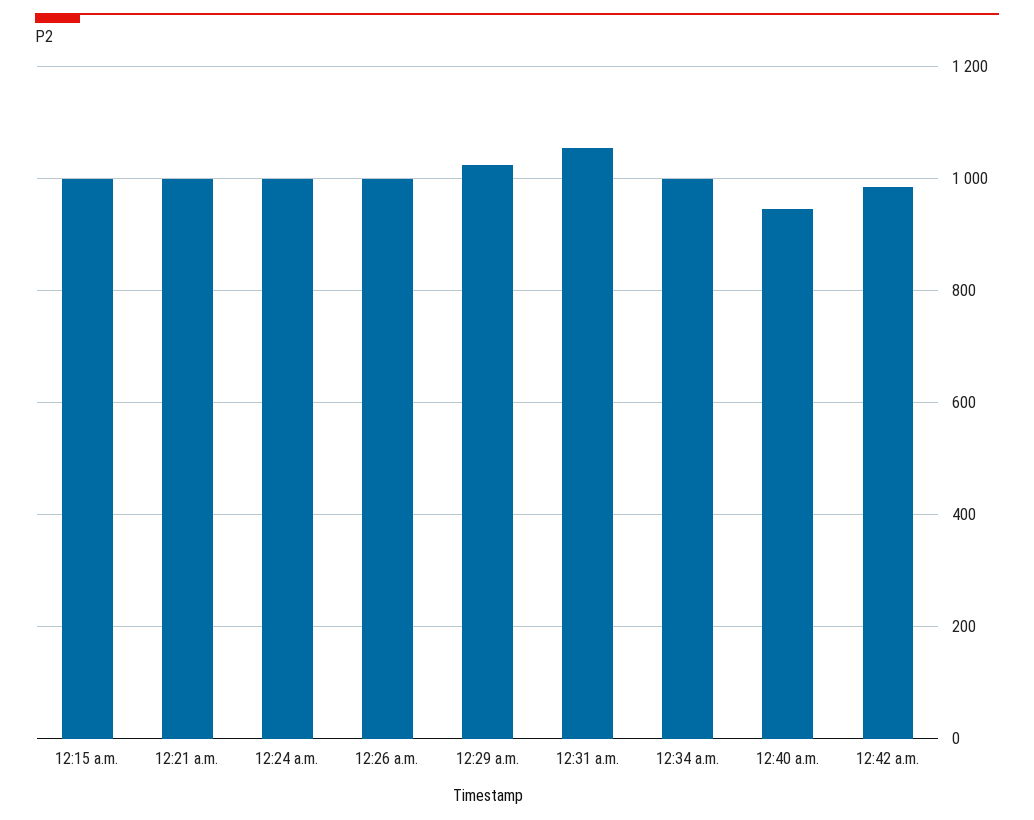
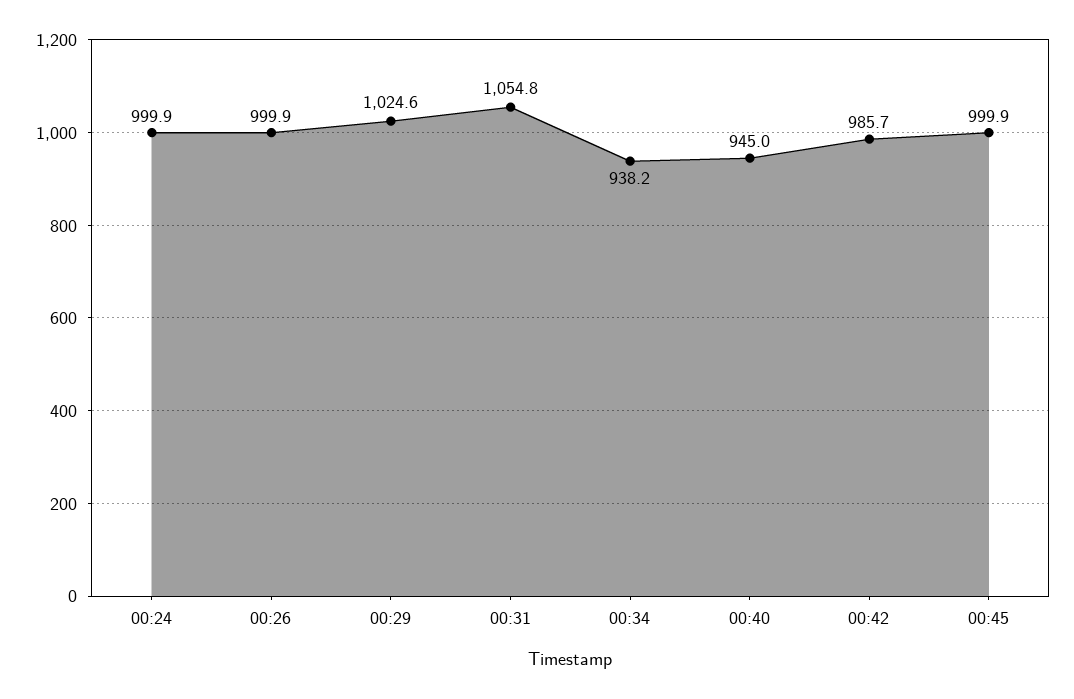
12:15 a.m.: 1000 -> none
12:21 a.m.: 1000 -> none
12:34 a.m.: 1000 -> 938.2
00:45: none -> 999.9

